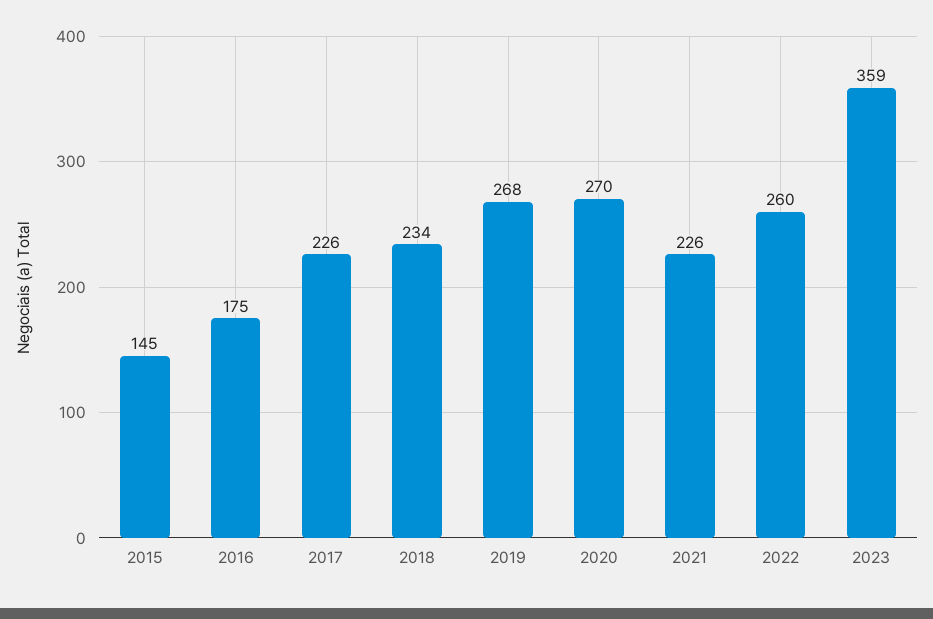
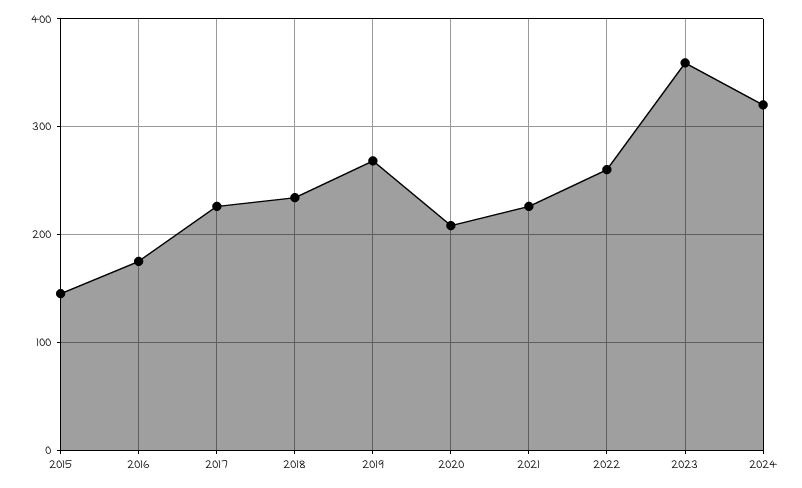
2020: 270 -> 210
2024: none -> 320

